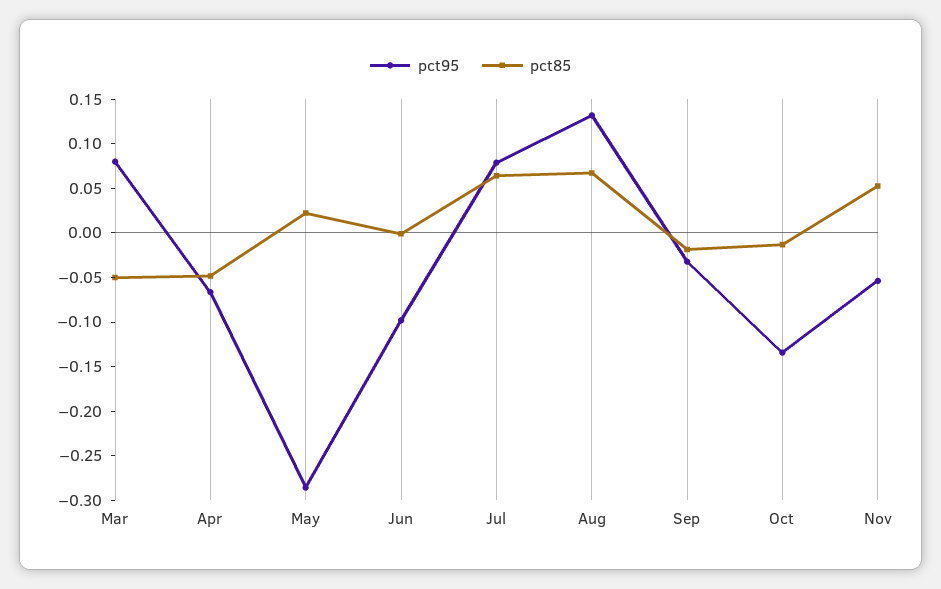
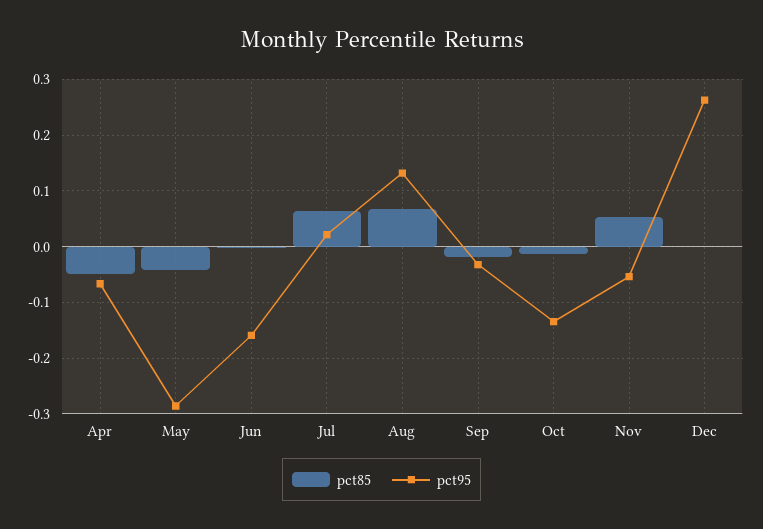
pct95, Mar: 0.08 -> none
pct85, Mar: -0.05 -> none
pct85, May: 0.02 -> -0.04
pct95, Jun: -0.1 -> -0.16
pct95, Jul: 0.08 -> 0.02
pct85, Dec: none -> 0
pct95, Dec: none -> 0.26

